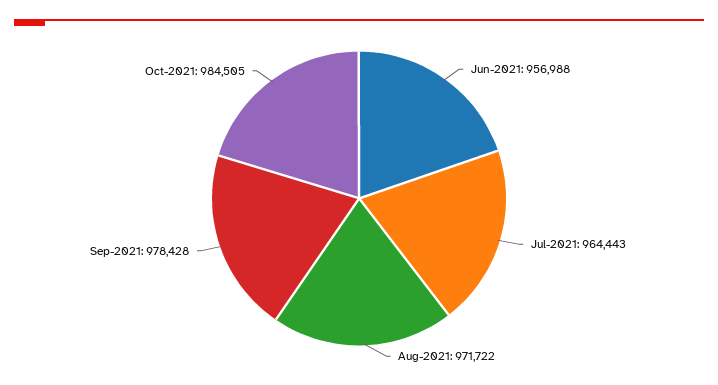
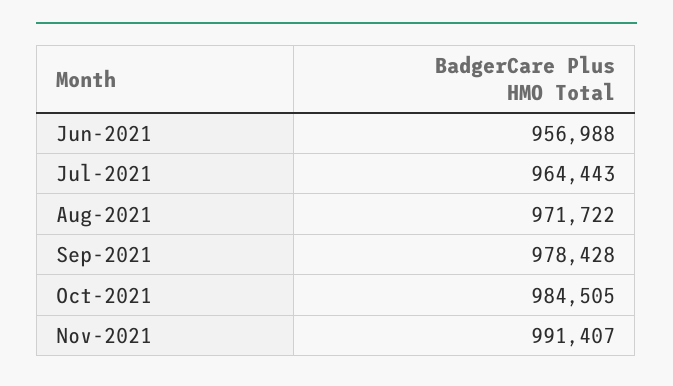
Nov-2021: none -> 991407

